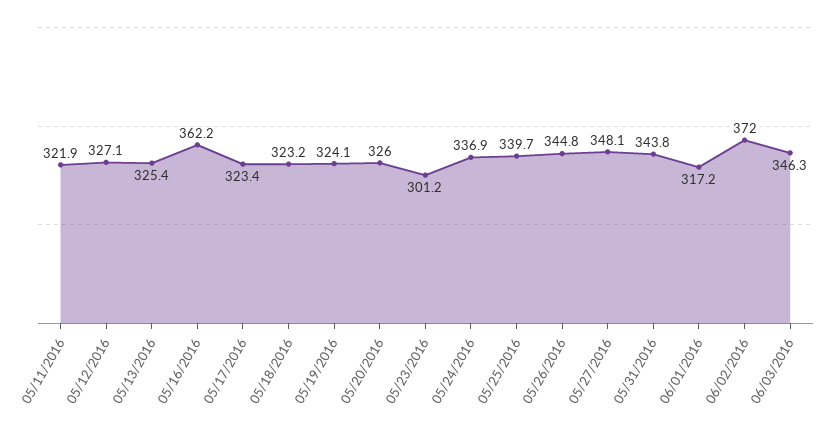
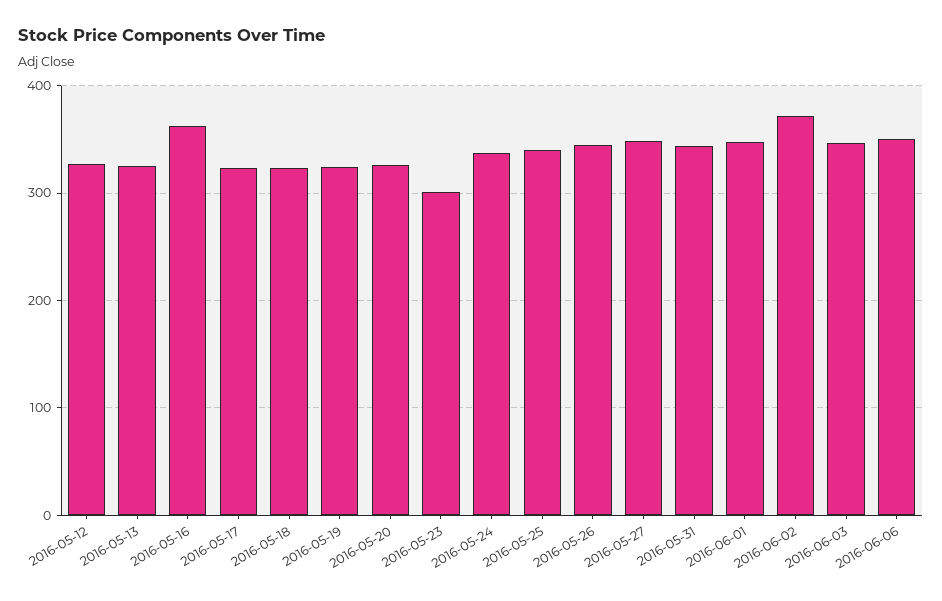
05/11/2016: 321.9 -> none
06/01/2016: 317.2 -> 350
2016-06-06: none -> 350

